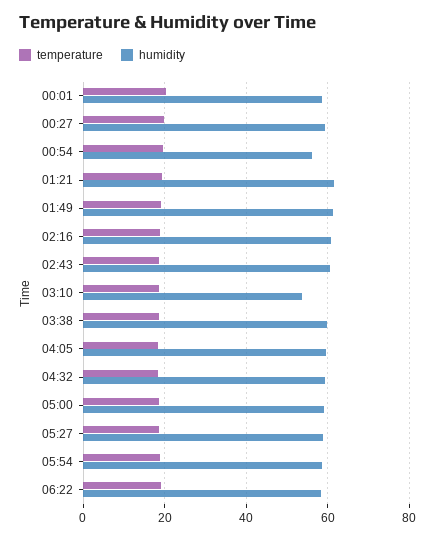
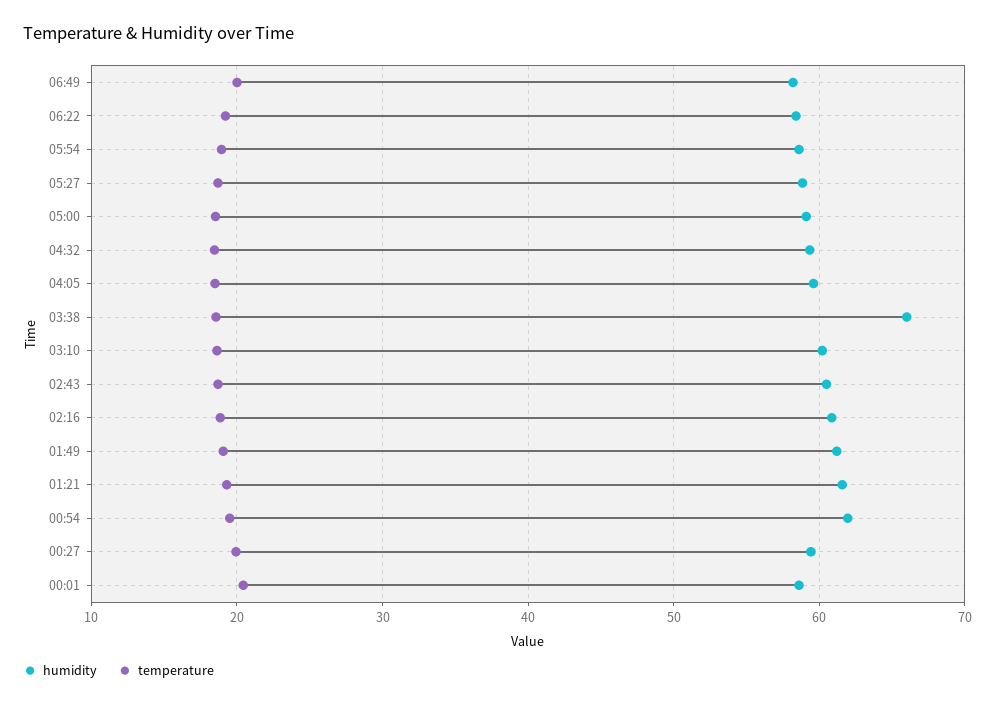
humidity, 00:54: 56 -> 62
humidity, 03:10: 54 -> 60
humidity, 03:38: 60 -> 66
humidity, 06:49: none -> 58
temperature, 06:49: none -> 20

